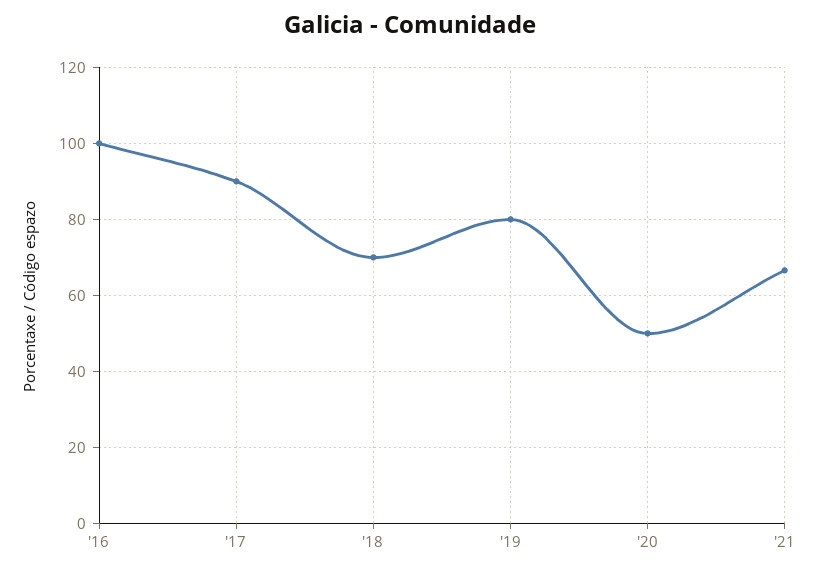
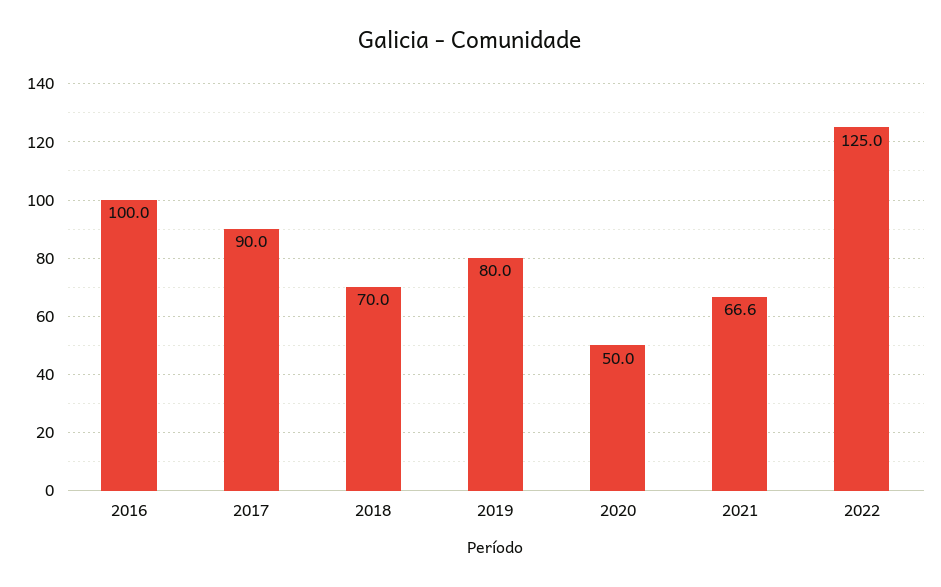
2022: none -> 125

